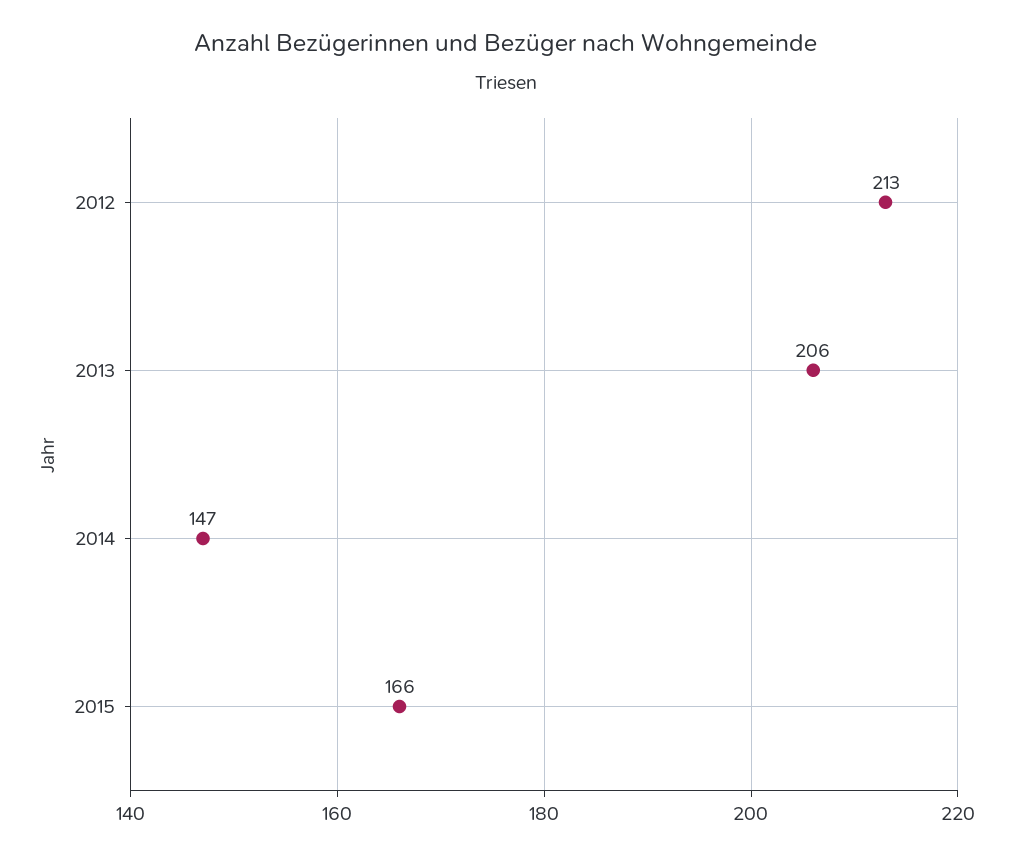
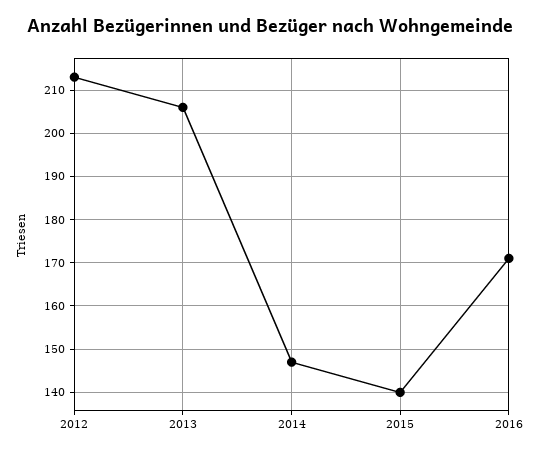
2015: 166 -> 140
2016: none -> 170

